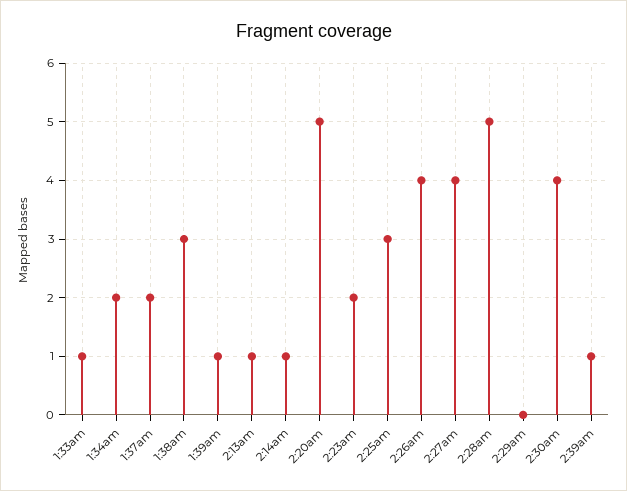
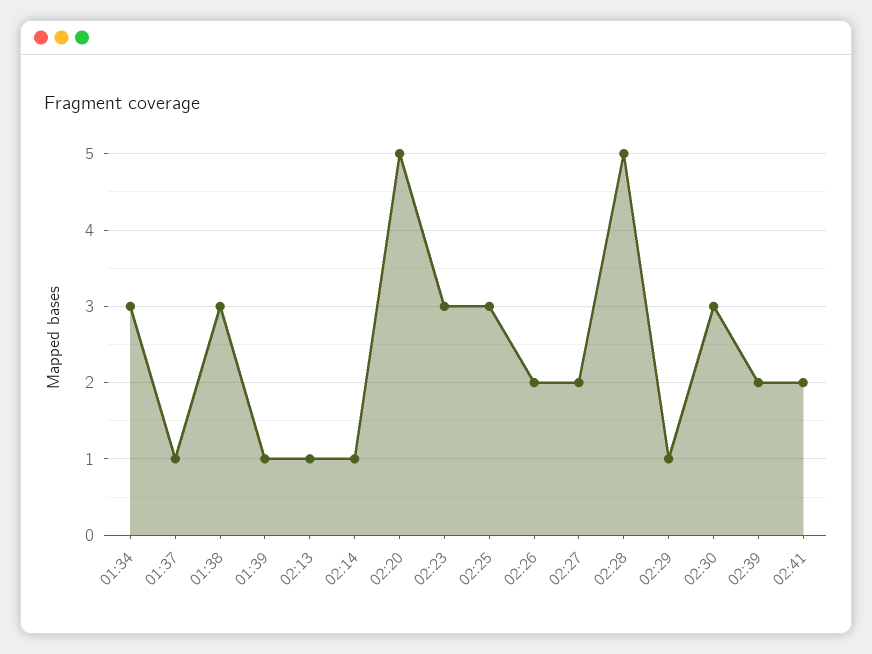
1:33am: 1 -> none
1:34am: 2 -> 3
1:37am: 2 -> 1
2:23am: 2 -> 3
2:26am: 4 -> 2
2:27am: 4 -> 2
2:29am: 0 -> 1
2:30am: 4 -> 3
2:39am: 1 -> 2
02:41: none -> 2

